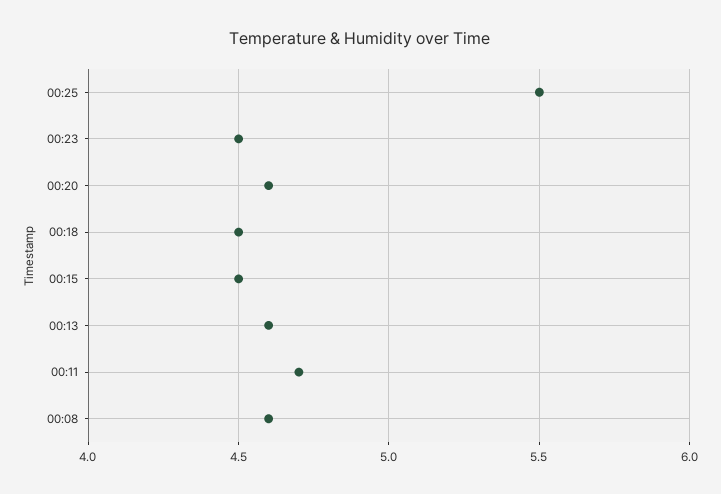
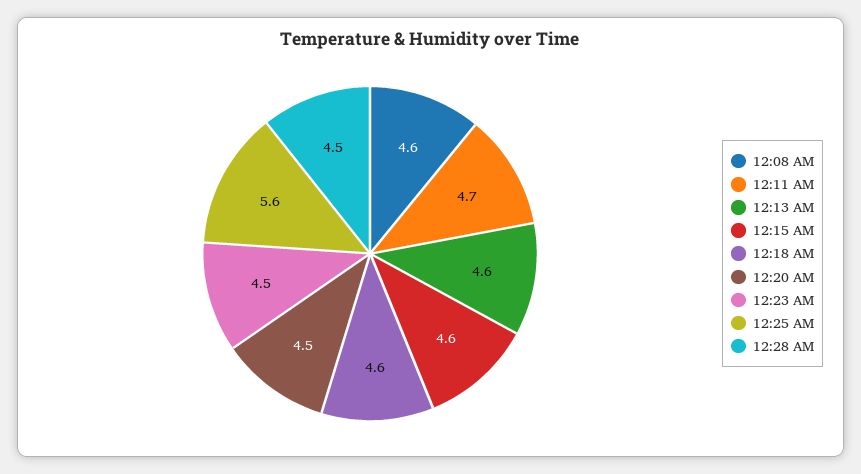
00:25: 5.5 -> 5.6
00:20: 4.6 -> 4.5
00:18: 4.5 -> 4.6
00:15: 4.5 -> 4.6
12:28 AM: none -> 4.5

